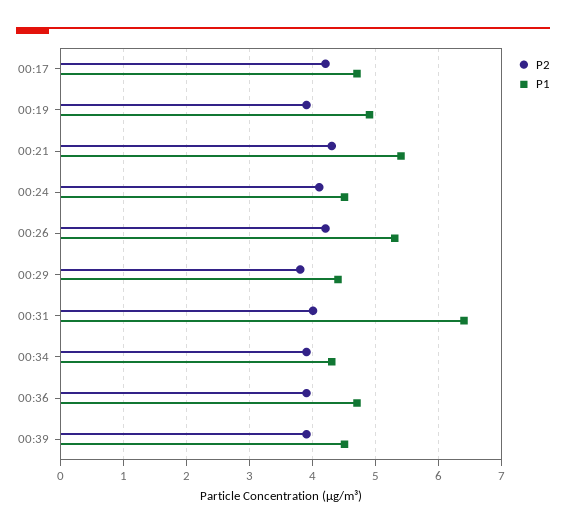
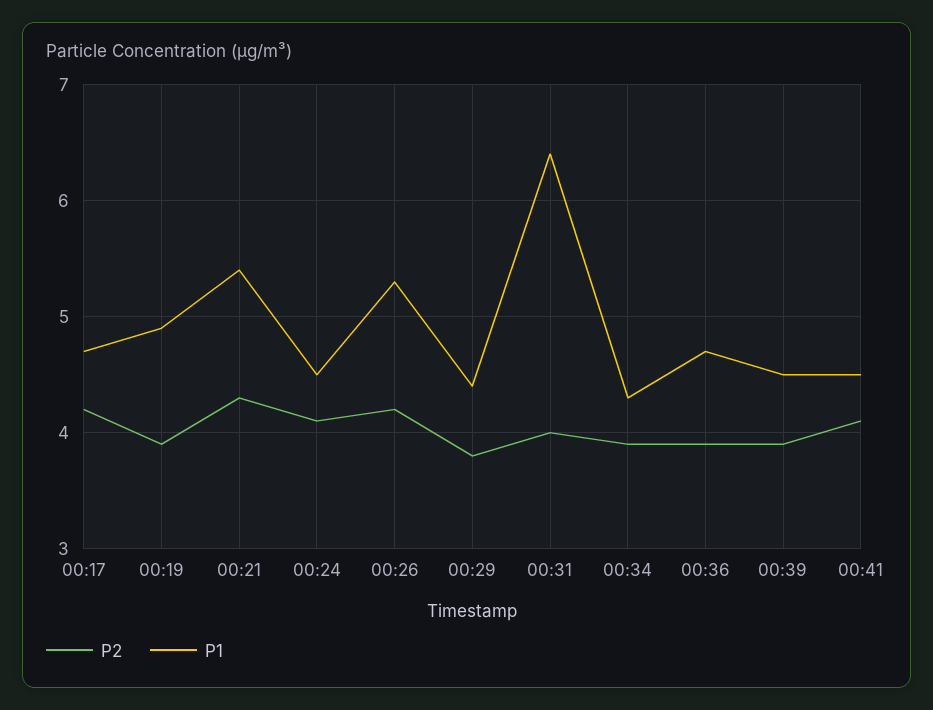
P2, 00:41: none -> 4.1
P1, 00:41: none -> 4.5

